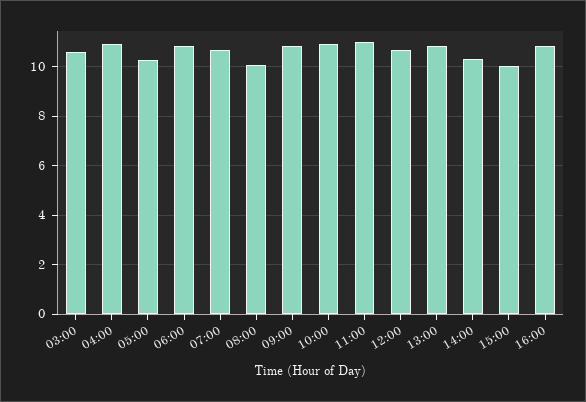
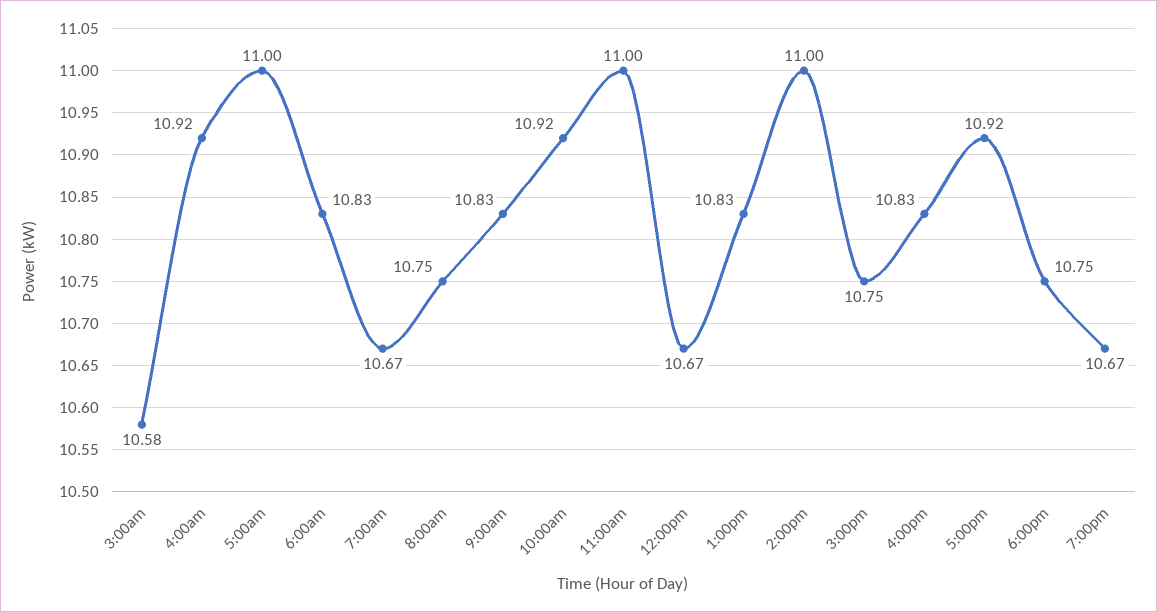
05:00: 10.25 -> 11
08:00: 10 -> 10.75
14:00: 10.25 -> 11
15:00: 10 -> 10.75
5:00pm: none -> 10.92
6:00pm: none -> 10.75
7:00pm: none -> 10.67

